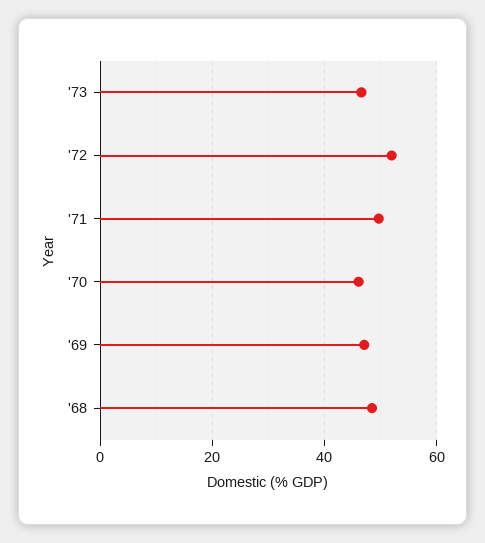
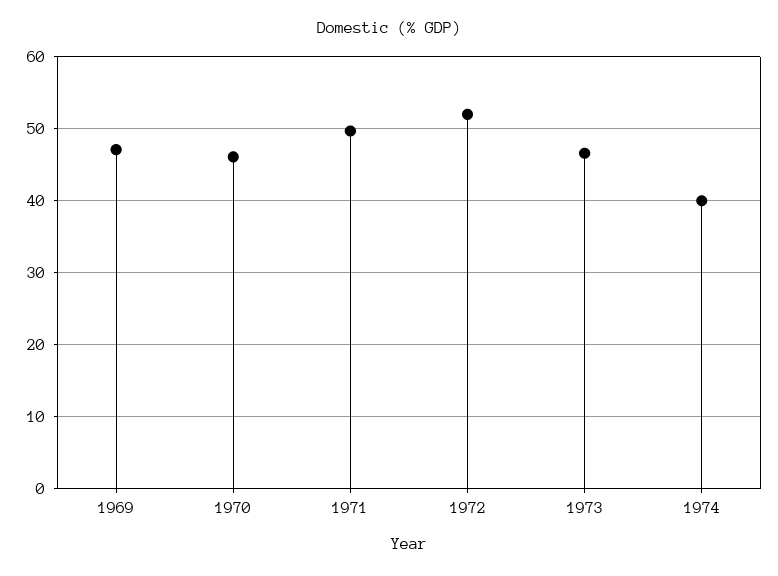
'68: 48 -> none
1974: none -> 40

